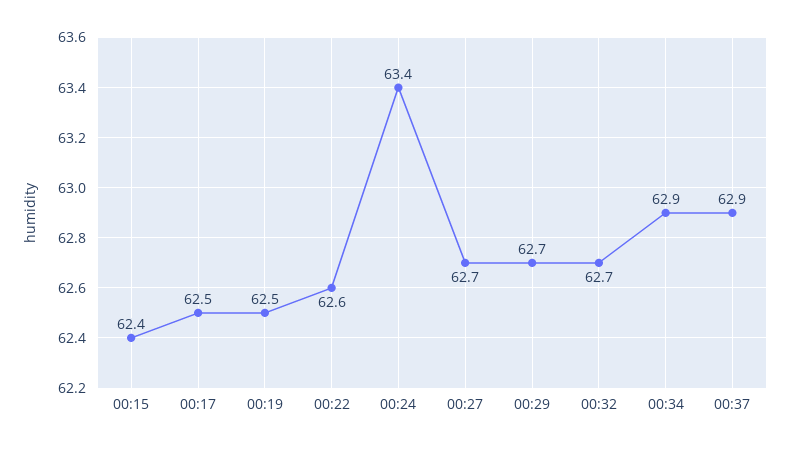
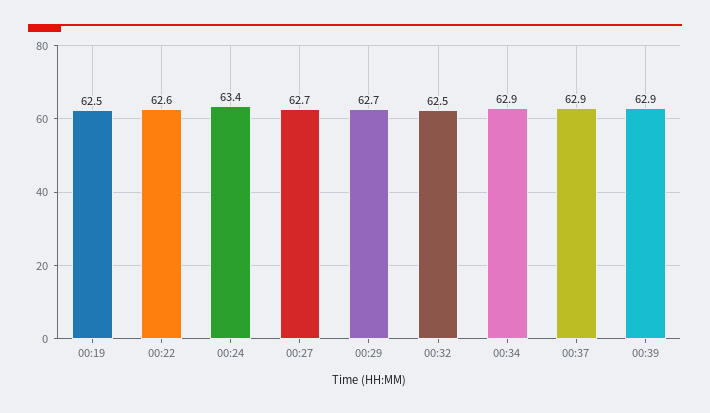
00:15: 62.4 -> none
00:17: 62.5 -> none
00:32: 62.7 -> 62.5
00:39: none -> 62.9

